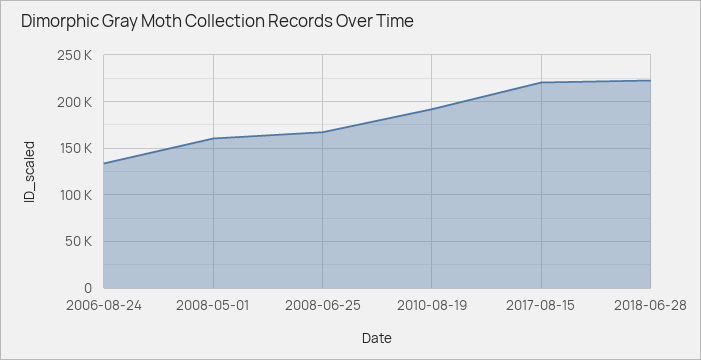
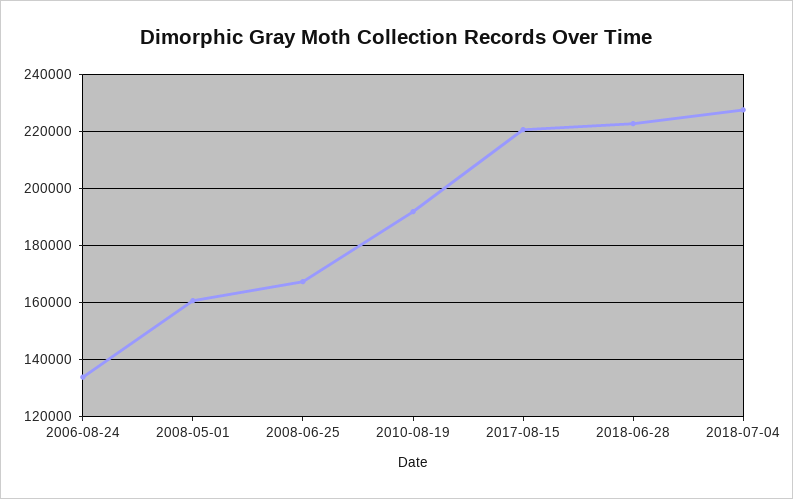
2018-07-04: none -> 227500

